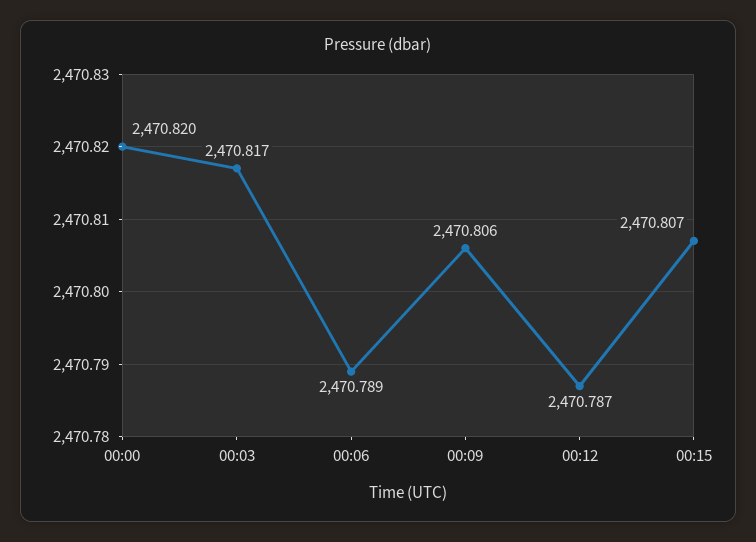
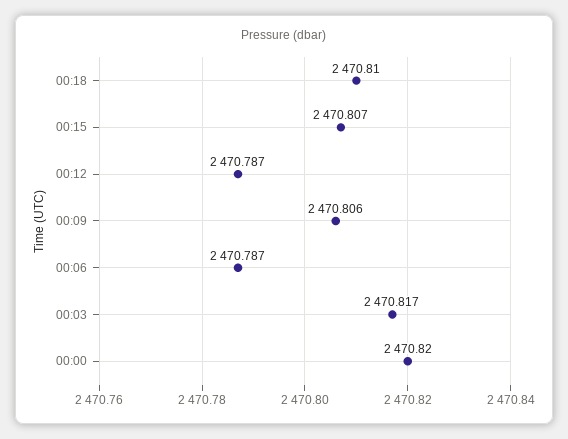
00:06: 2470.789 -> 2470.787
00:18: none -> 2470.81

